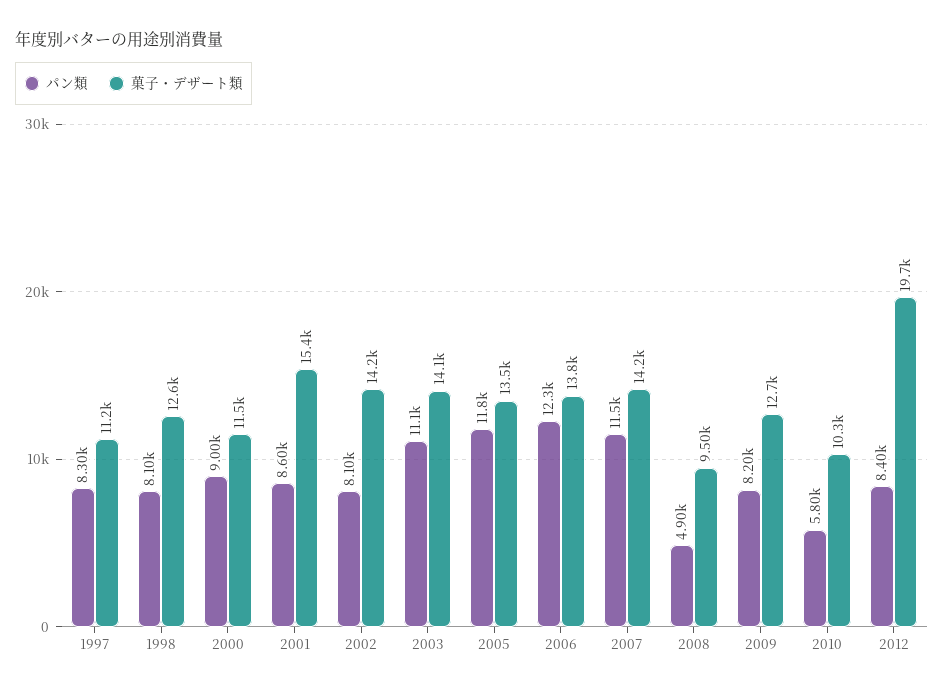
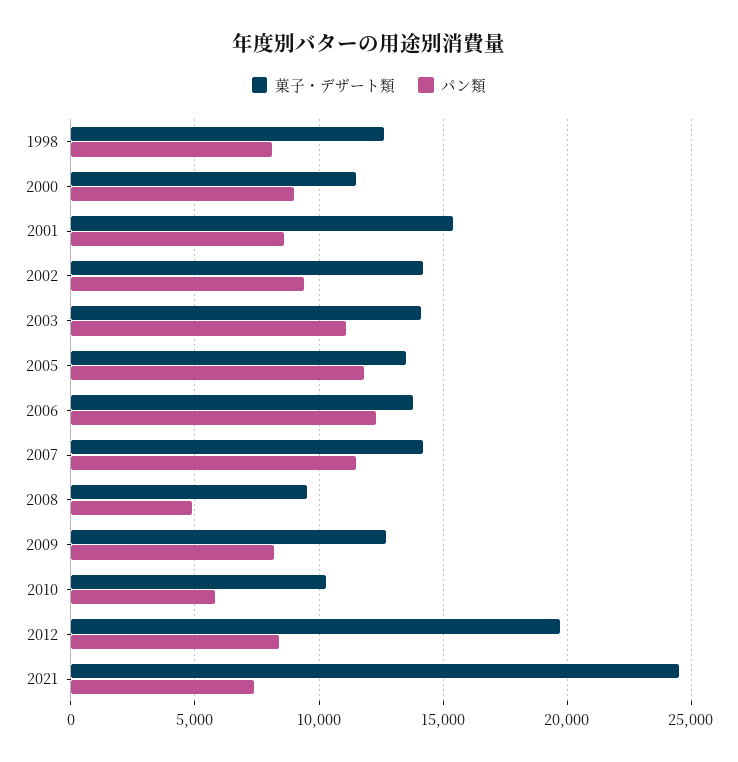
パン類, 1997: 8300 -> none
菓子・デザート類, 1997: 11200 -> none
パン類, 2002: 8100 -> 9500
菓子・デザート類, 2021: none -> 24500
パン類, 2021: none -> 7500

